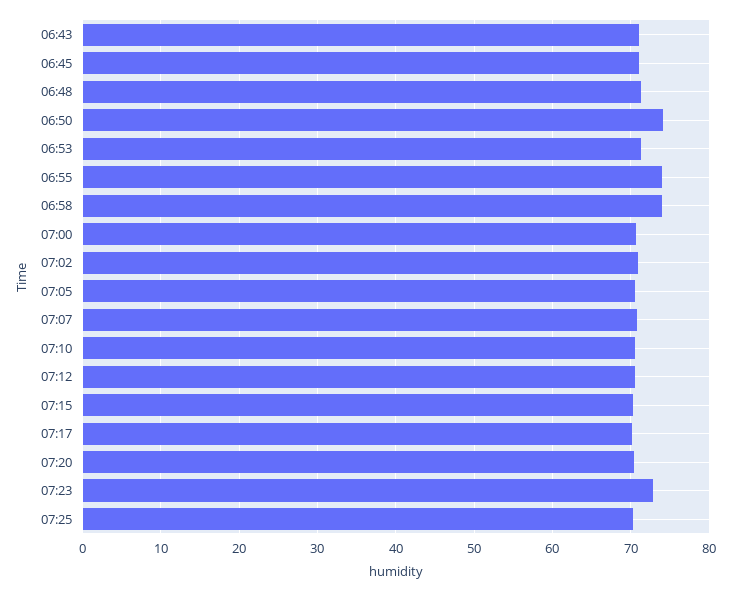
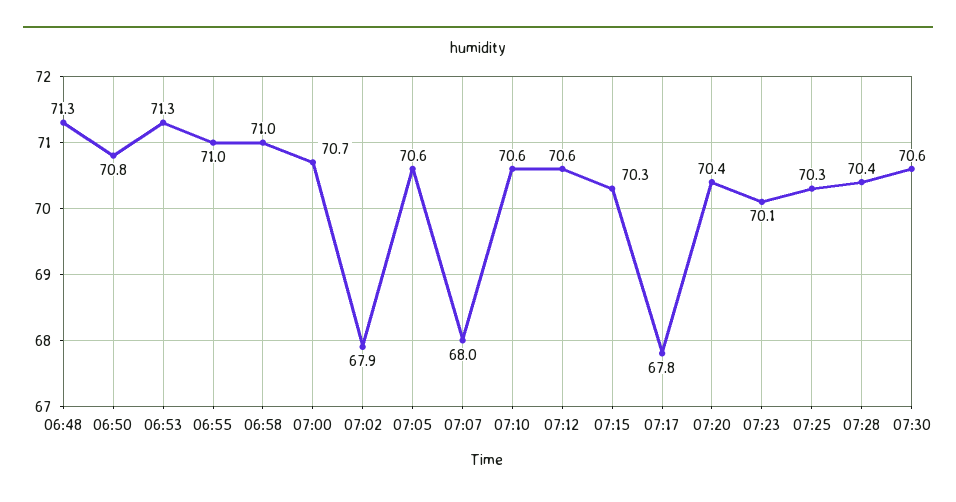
06:43: 71 -> none
06:45: 71 -> none
06:50: 74 -> 70.8
06:55: 74 -> 71
06:58: 74 -> 71
07:02: 71 -> 67.9
07:07: 71 -> 68
07:17: 70 -> 67.8
07:23: 73 -> 70.1
07:28: none -> 70.4
07:30: none -> 70.6

